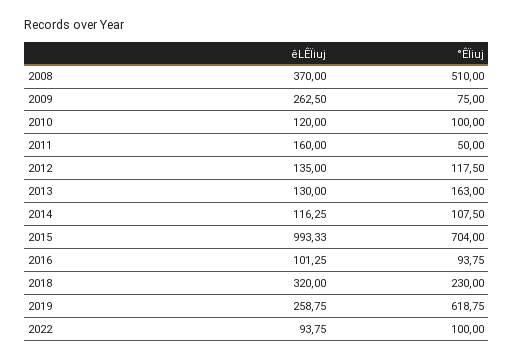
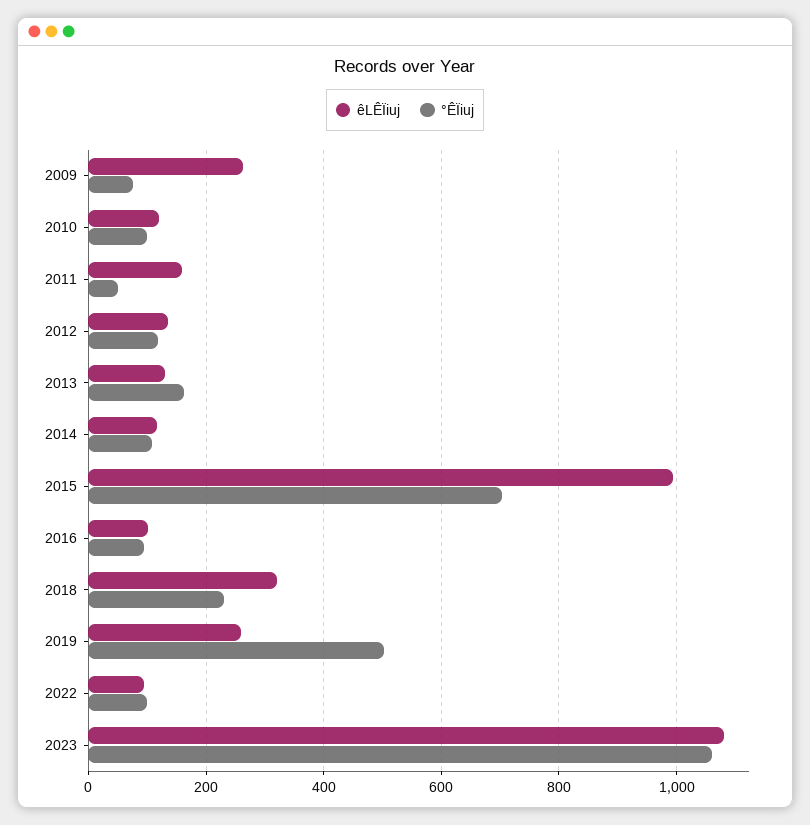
êLÊÏiuj, 2008: 370 -> none
°ÊÏiuj, 2008: 510 -> none
°ÊÏiuj, 2019: 618.75 -> 500
êLÊÏiuj, 2023: none -> 1080
°ÊÏiuj, 2023: none -> 1060

